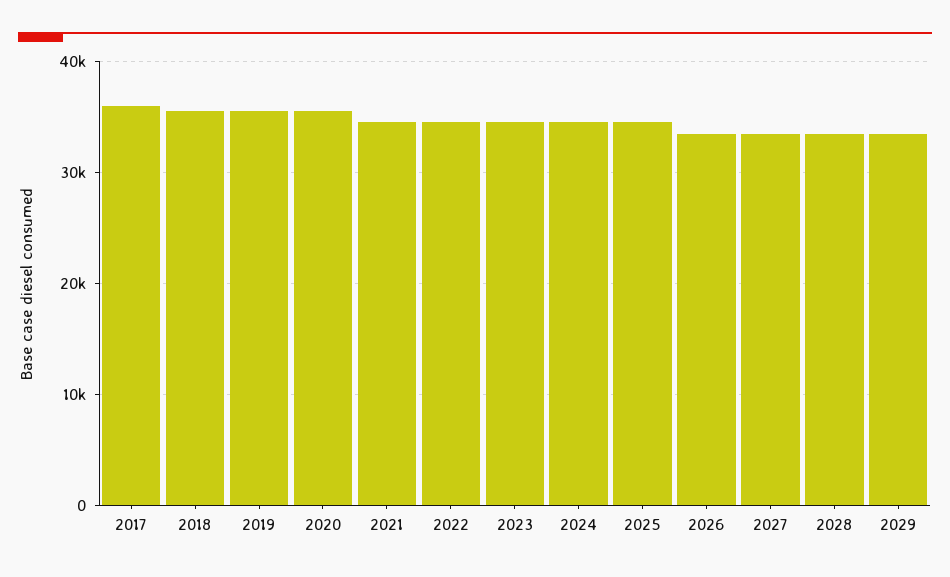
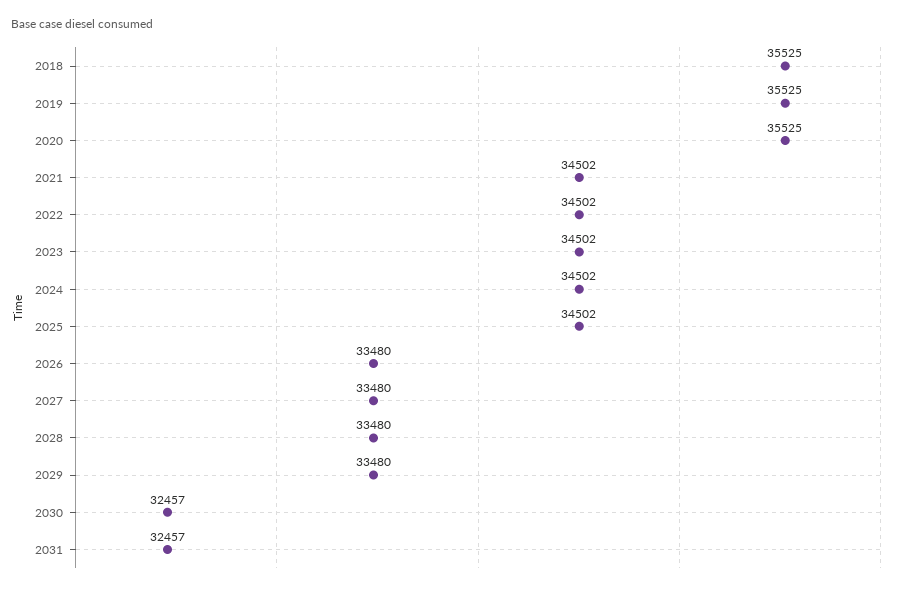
2017: 36000 -> none
2030: none -> 32457
2031: none -> 32457

